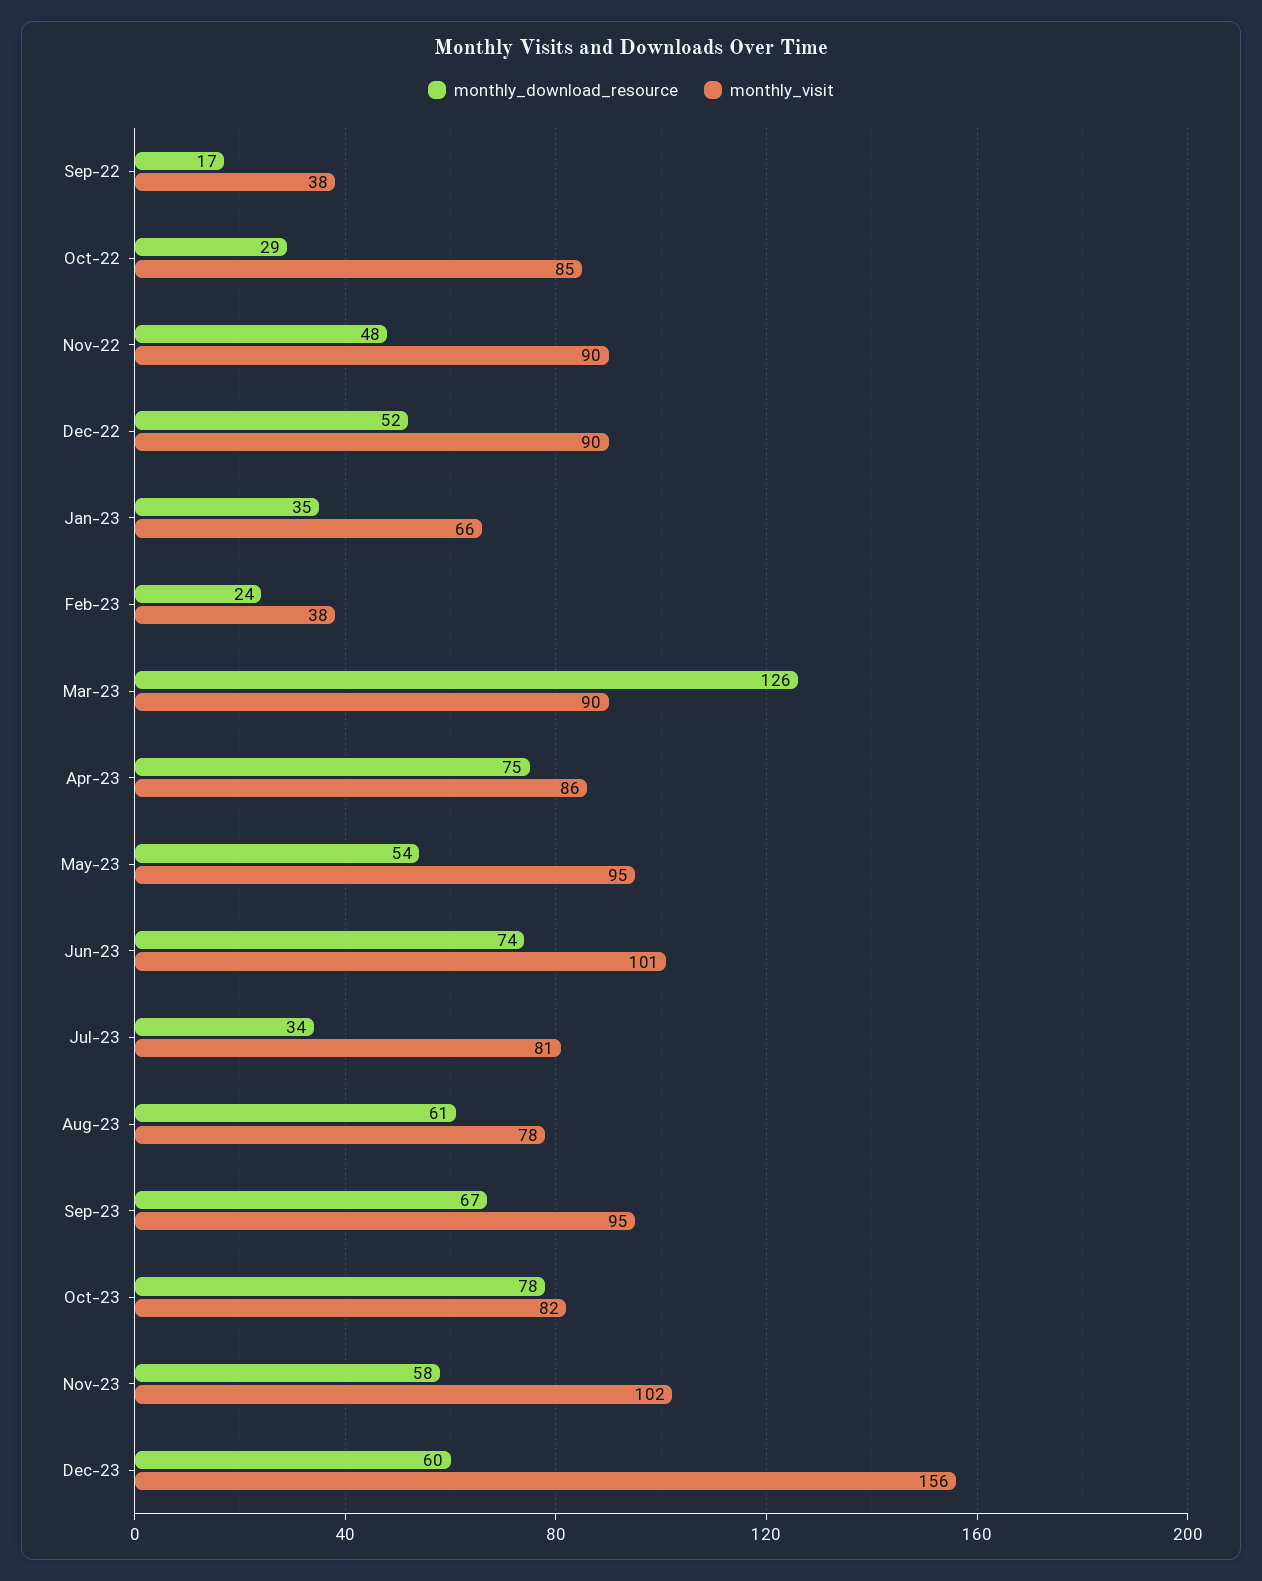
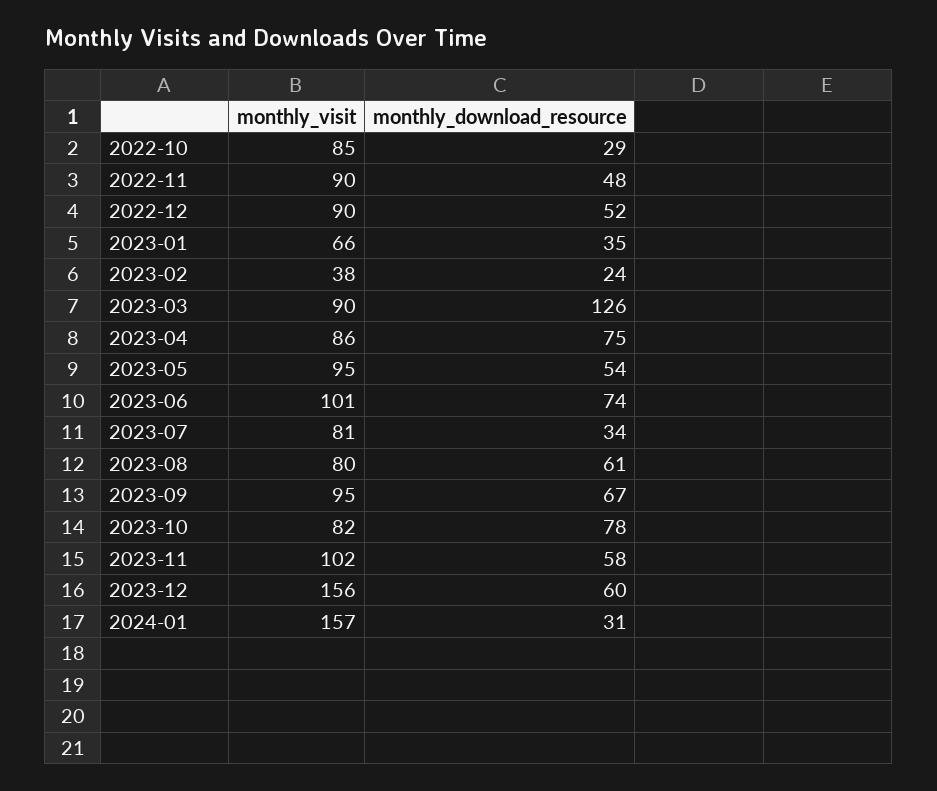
monthly_download_resource, Sep-22: 17 -> none
monthly_visit, Sep-22: 38 -> none
monthly_visit, Aug-23: 78 -> 80
monthly_visit, 2024-01: none -> 157
monthly_download_resource, 2024-01: none -> 31

